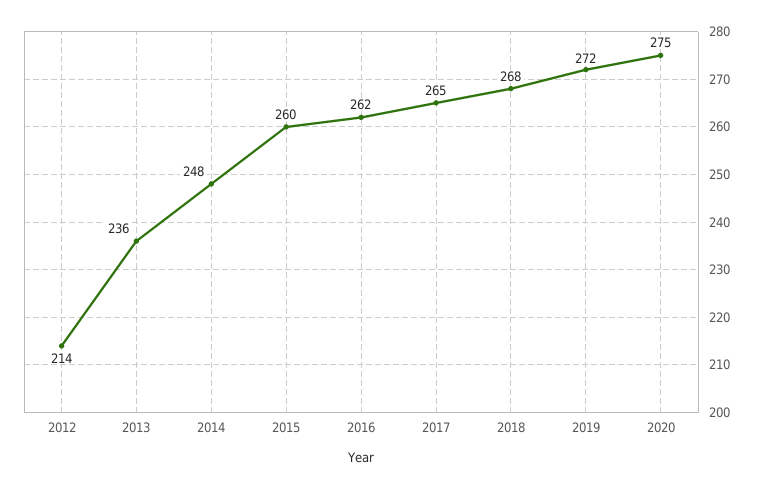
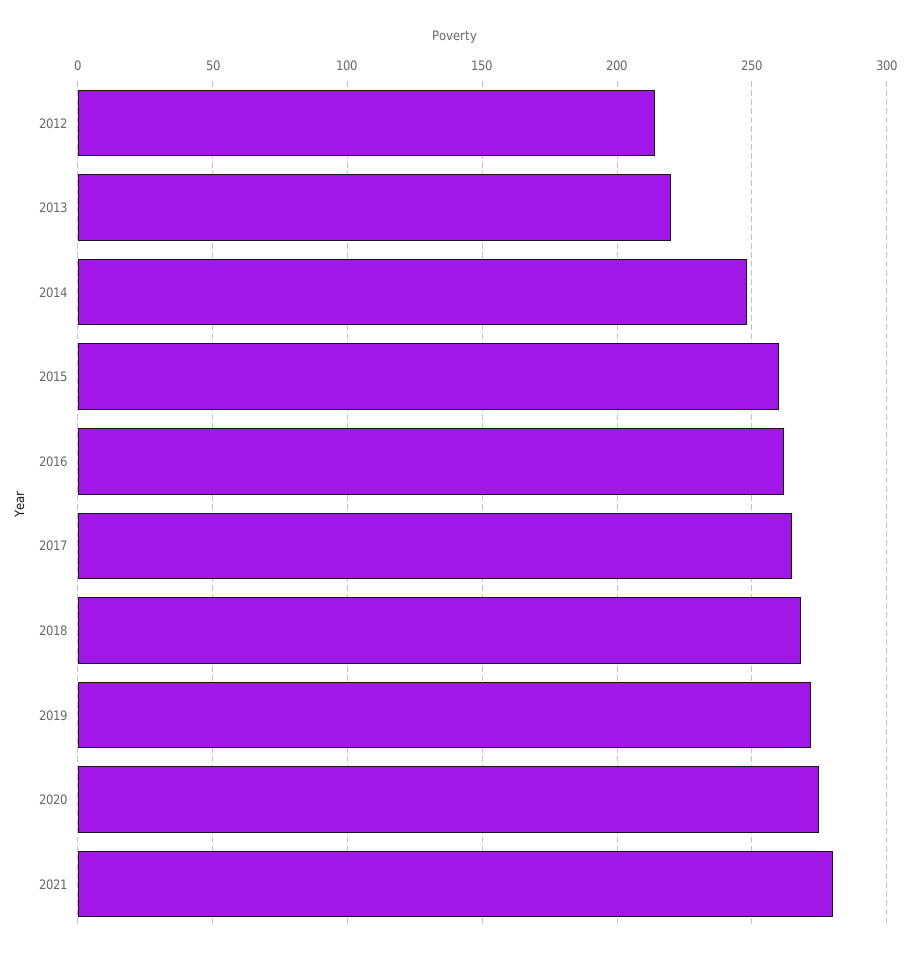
2013: 236 -> 220
2021: none -> 280

